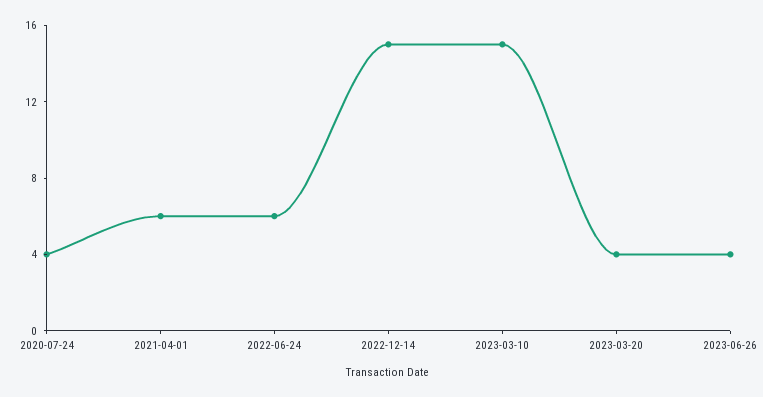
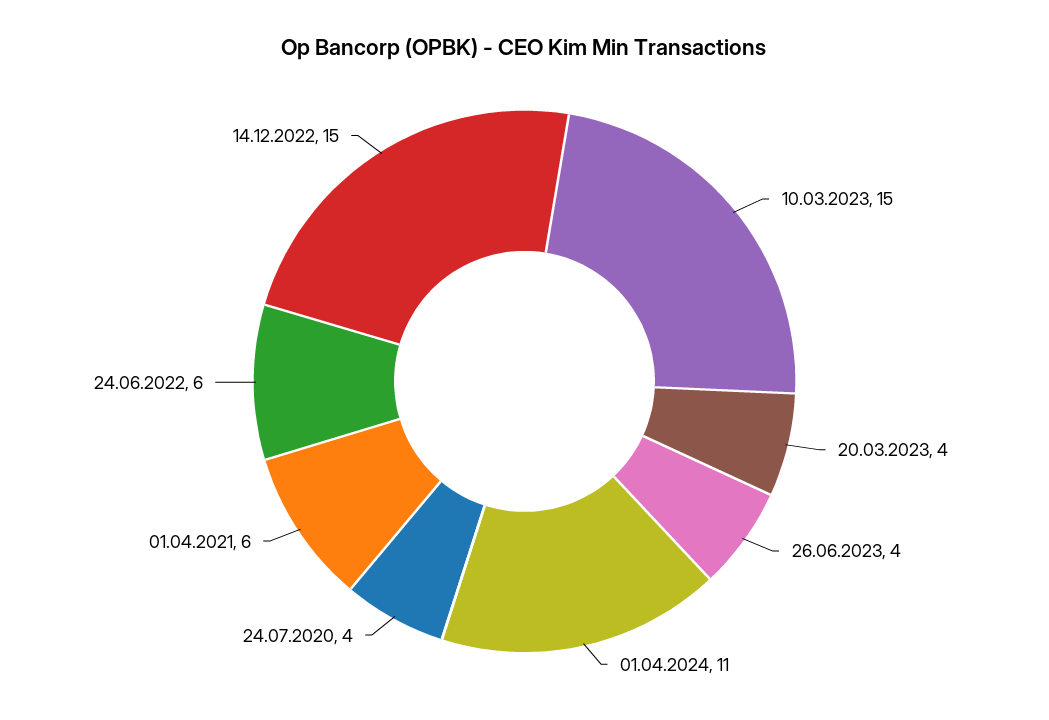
01.04.2024: none -> 11

